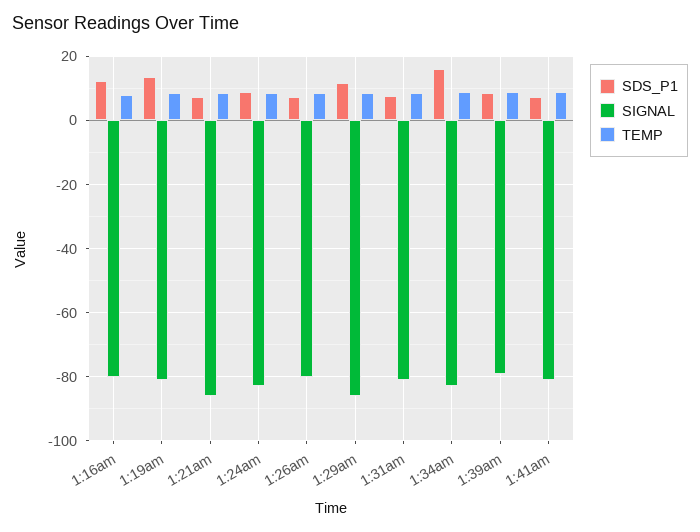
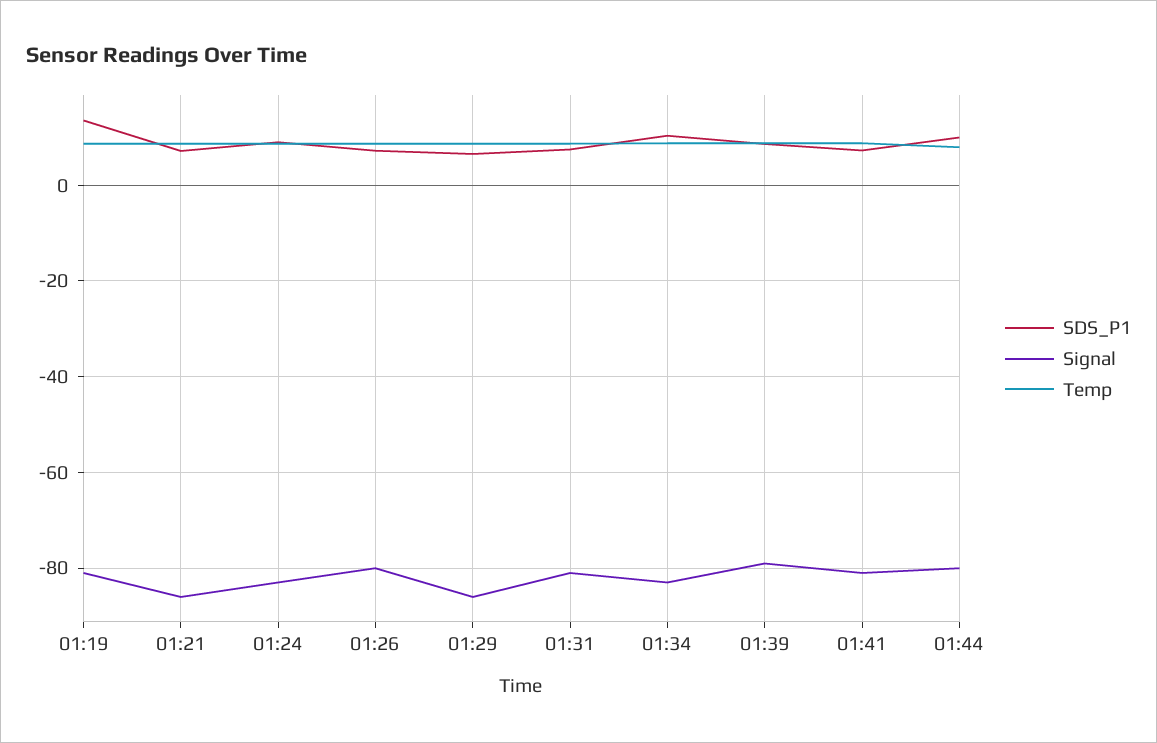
SDS_P1, 1:16am: 12 -> none
SIGNAL, 1:16am: -80 -> none
TEMP, 1:16am: 8 -> none
SDS_P1, 1:29am: 12 -> 6
SDS_P1, 1:34am: 16 -> 10
SDS_P1, 01:44: none -> 10
SIGNAL, 01:44: none -> -80
TEMP, 01:44: none -> 8

